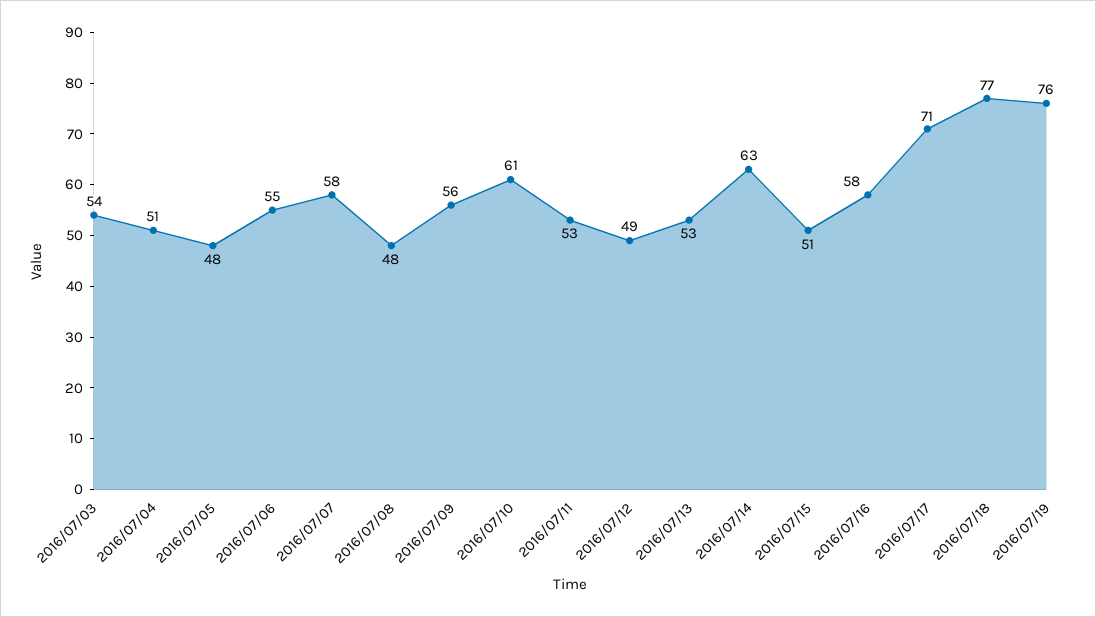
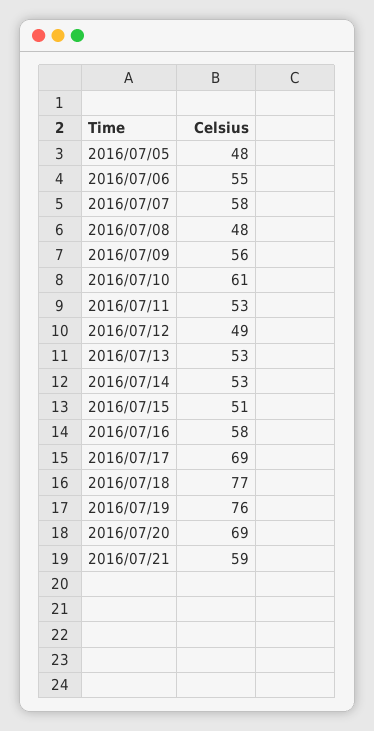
2016/07/03: 54 -> none
2016/07/04: 51 -> none
2016/07/14: 63 -> 53
2016/07/17: 71 -> 69
2016/07/20: none -> 69
2016/07/21: none -> 59

